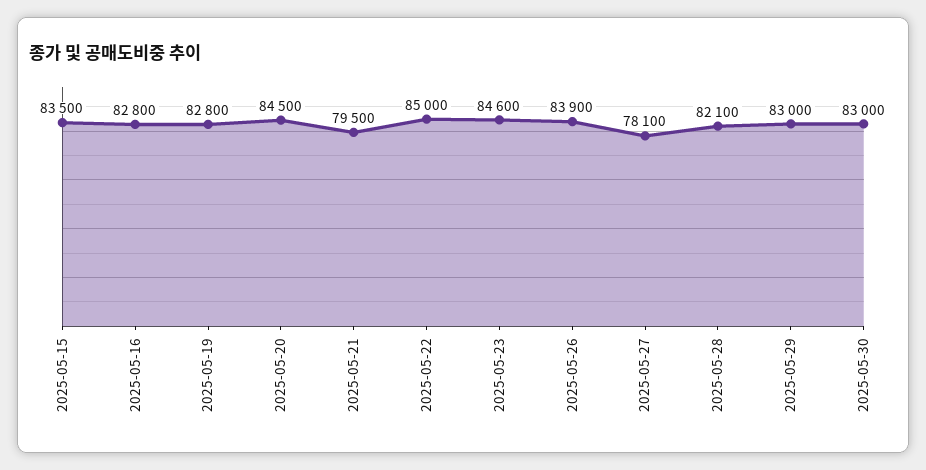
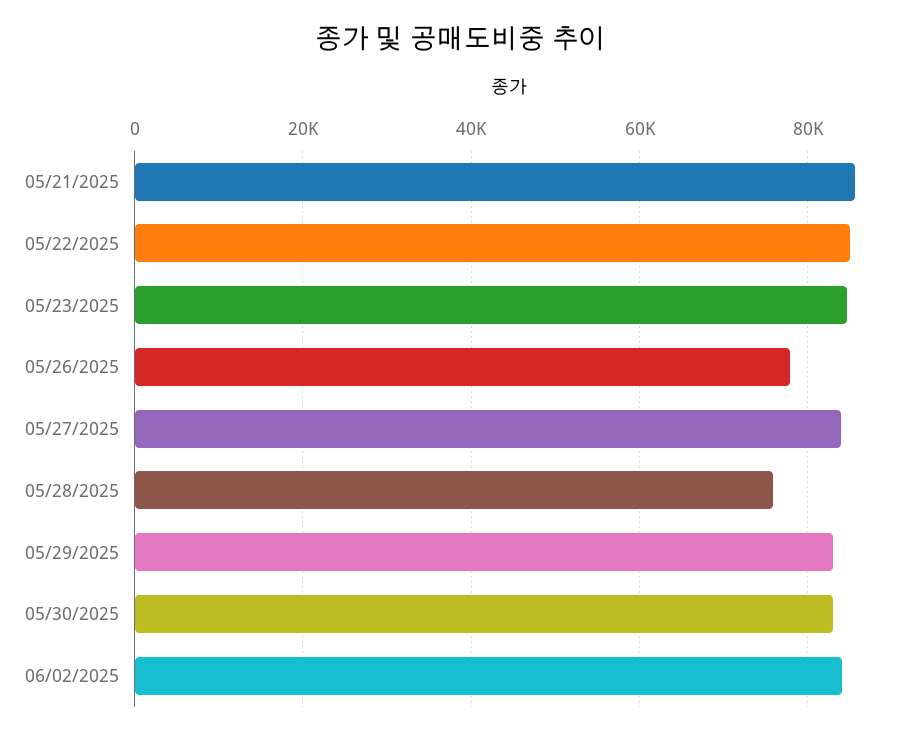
2025-05-15: 83500 -> none
2025-05-16: 82800 -> none
2025-05-19: 82800 -> none
2025-05-20: 84500 -> none
2025-05-21: 79500 -> 86000
2025-05-26: 83900 -> 78000
2025-05-27: 78100 -> 84000
2025-05-28: 82100 -> 76000
06/02/2025: none -> 84000

